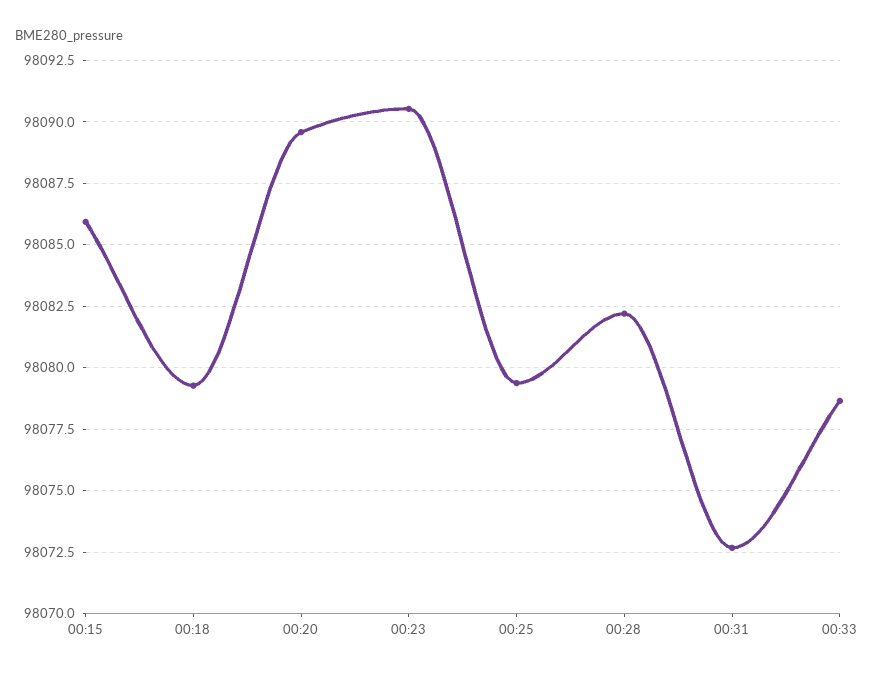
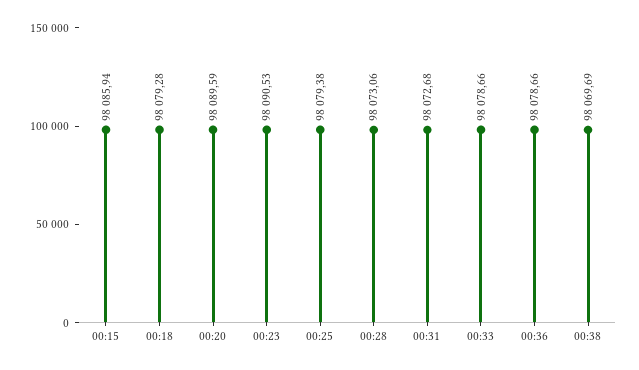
00:28: 98082.25 -> 98073.06
00:36: none -> 98078.66
00:38: none -> 98069.69

